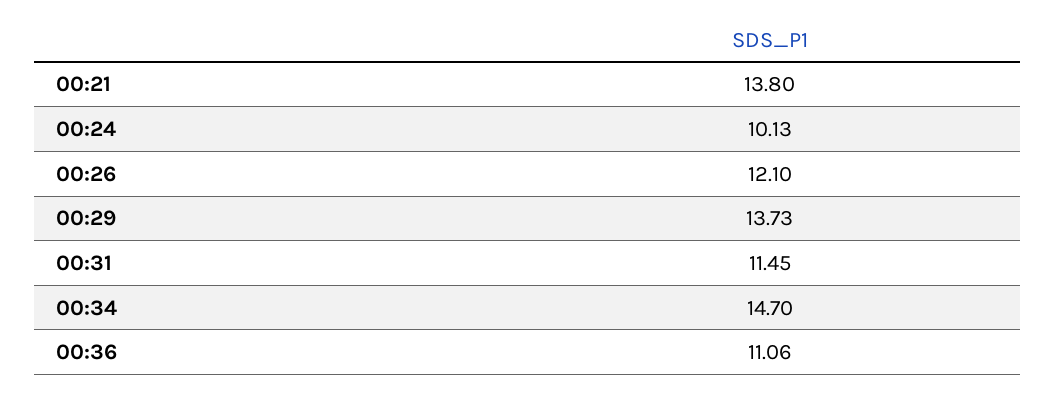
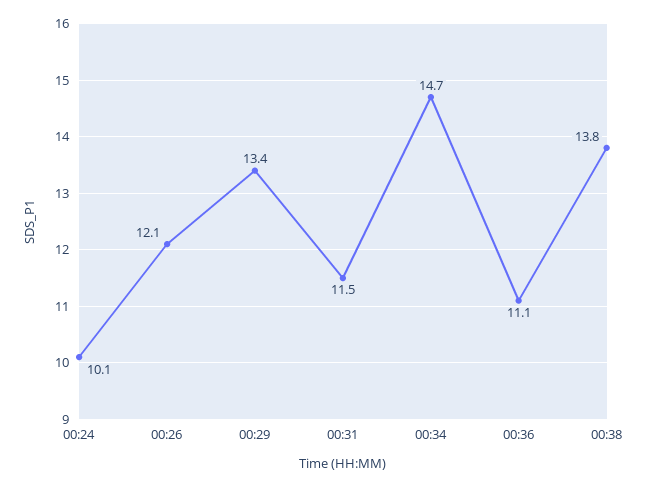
00:21: 13.8 -> none
00:29: 13.73 -> 13.4
00:38: none -> 13.8

